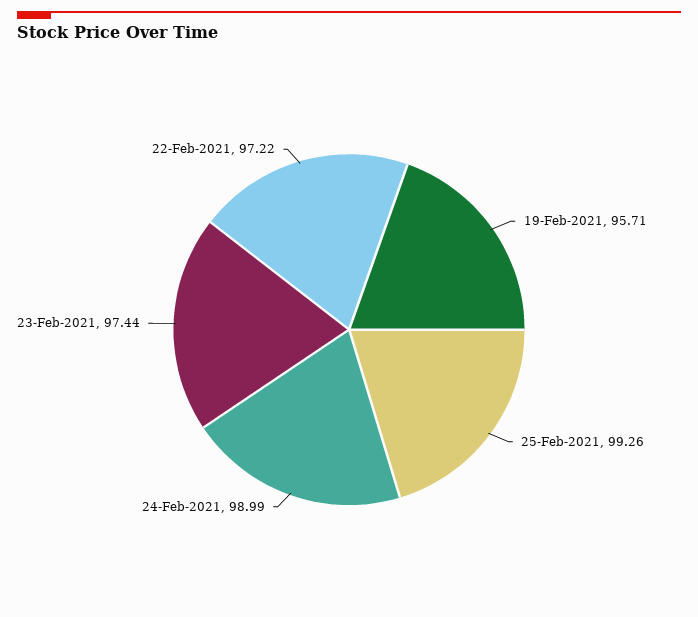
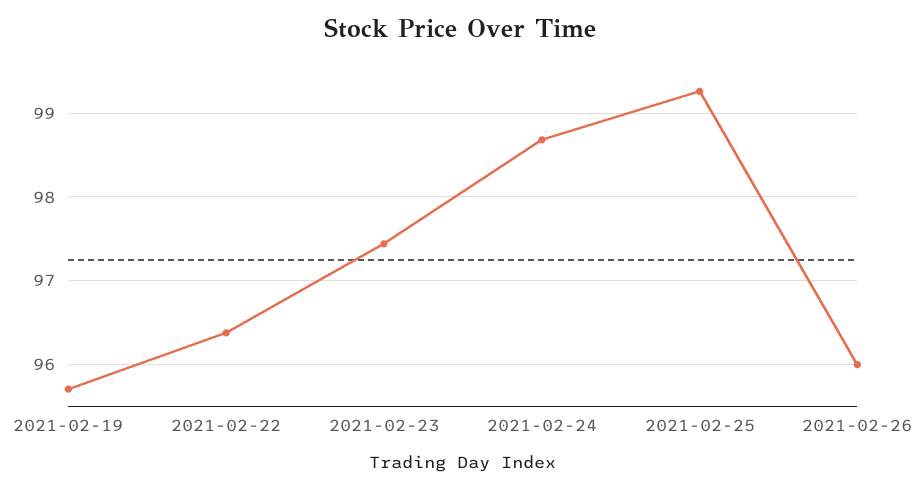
24-Feb-2021: 98.99 -> 98.7
22-Feb-2021: 97.22 -> 96.4
2021-02-26: none -> 96

